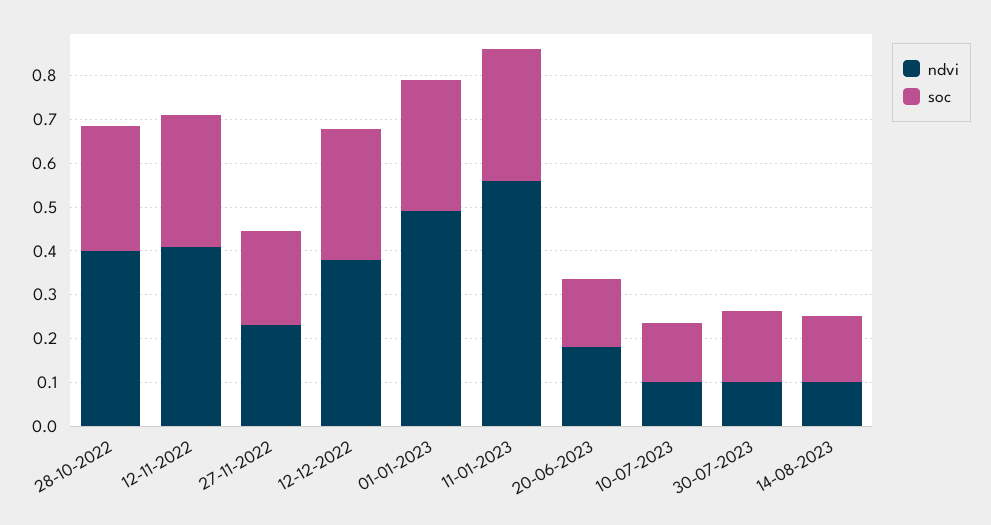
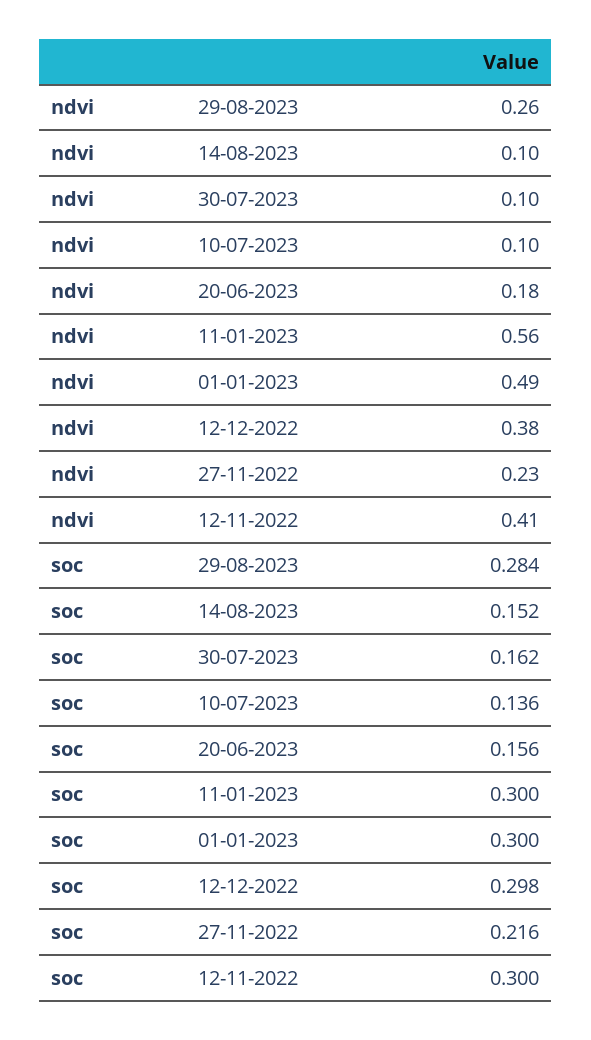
ndvi, 28-10-2022: 0.4 -> none
soc, 28-10-2022: 0.28 -> none
ndvi, 29-08-2023: none -> 0.26
soc, 29-08-2023: none -> 0.284

